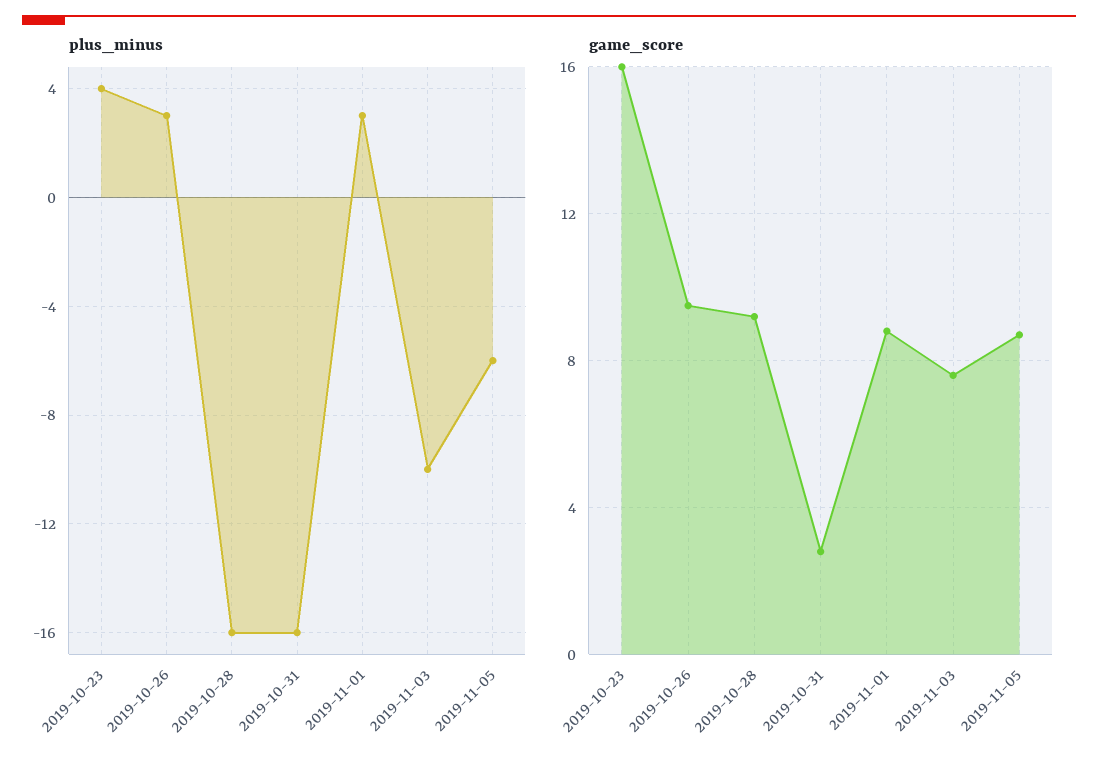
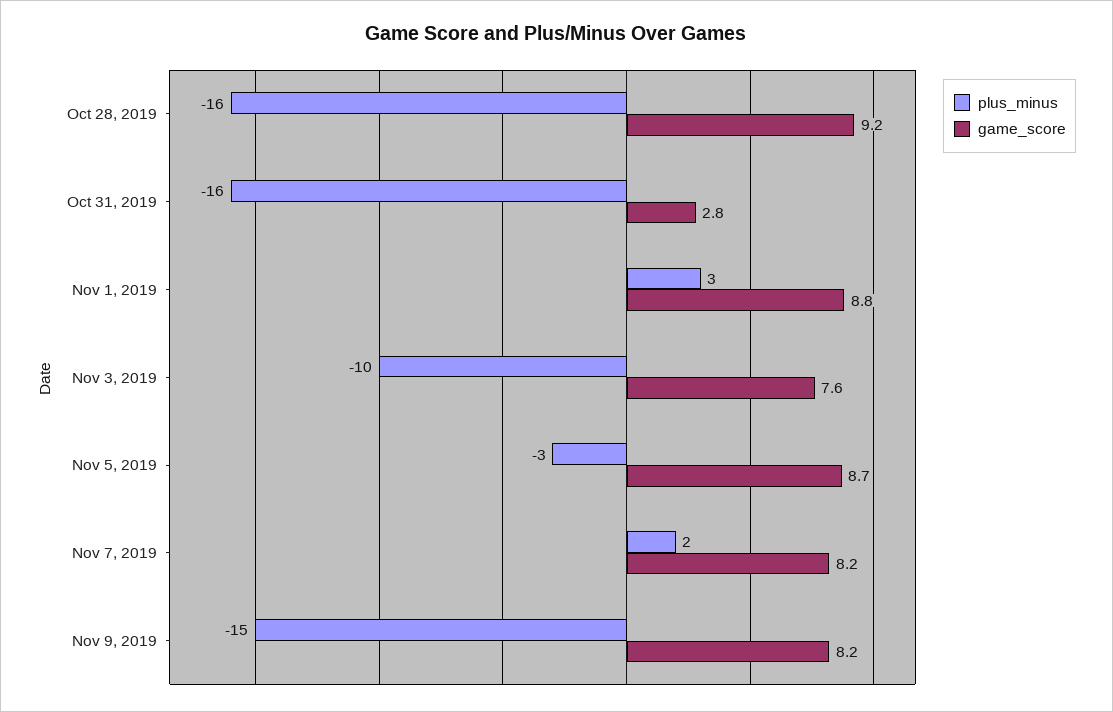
plus_minus, 2019-10-23: 4 -> none
plus_minus, 2019-10-26: 3 -> none
plus_minus, 2019-11-05: -6 -> -3
game_score, 2019-10-23: 16 -> none
game_score, 2019-10-26: 9.5 -> none
plus_minus, Nov 7, 2019: none -> 2
game_score, Nov 7, 2019: none -> 8.2
plus_minus, Nov 9, 2019: none -> -15
game_score, Nov 9, 2019: none -> 8.2

